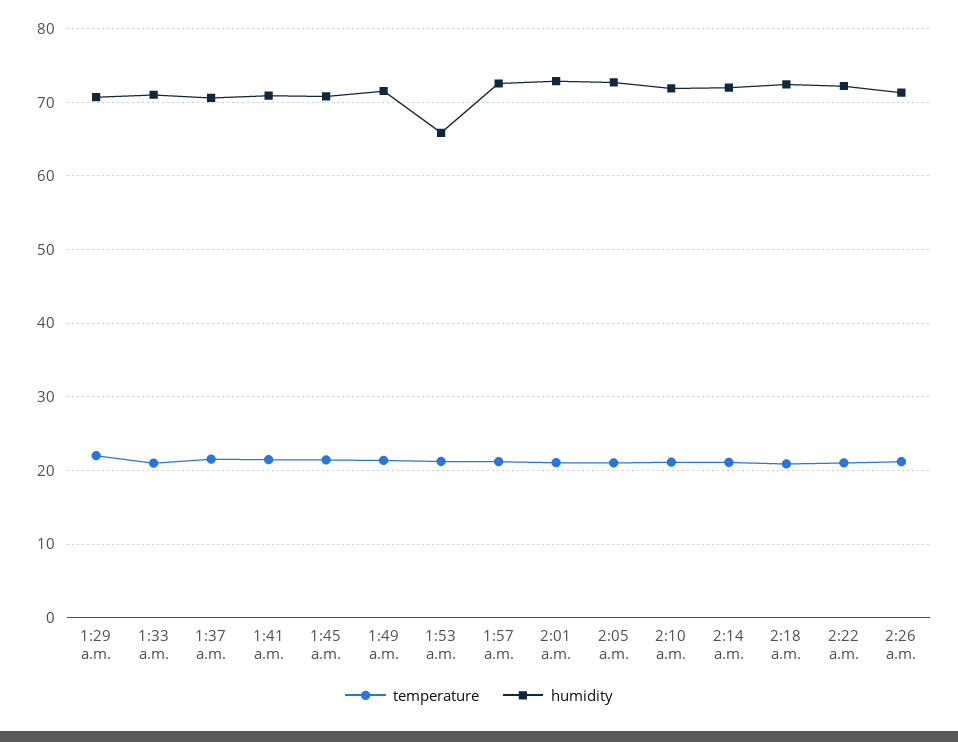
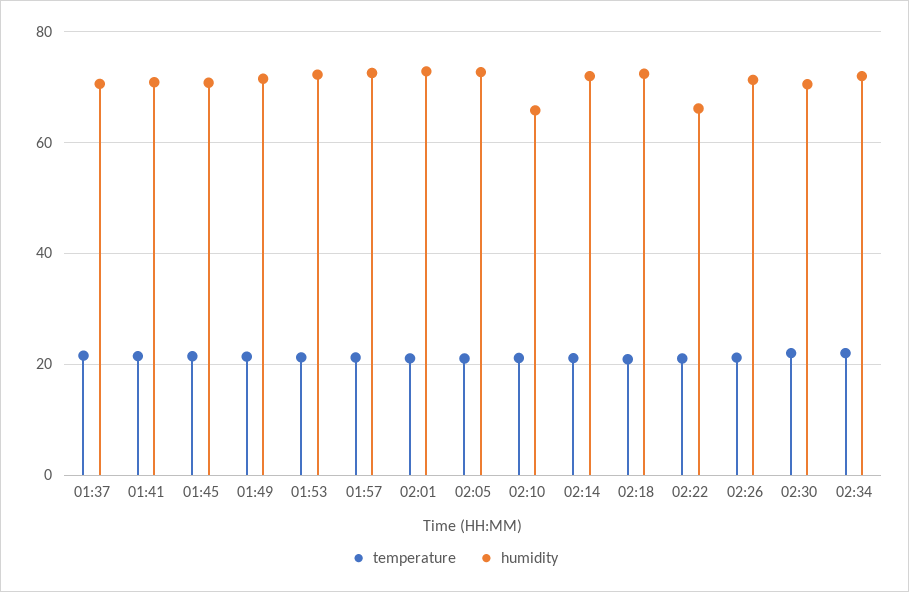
temperature, 1:29 a.m.: 22 -> none
humidity, 1:29 a.m.: 71 -> none
temperature, 1:33 a.m.: 21 -> none
humidity, 1:33 a.m.: 71 -> none
humidity, 1:53 a.m.: 66 -> 72
humidity, 2:10 a.m.: 72 -> 66
humidity, 2:22 a.m.: 72 -> 66
temperature, 02:30: none -> 22
humidity, 02:30: none -> 70
temperature, 02:34: none -> 22
humidity, 02:34: none -> 72

